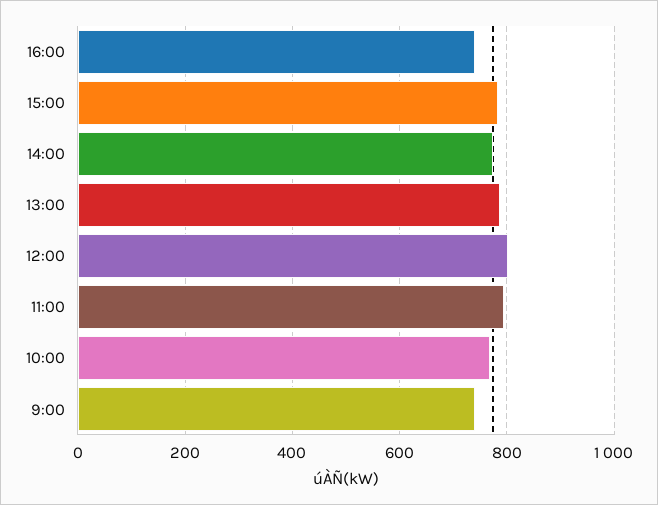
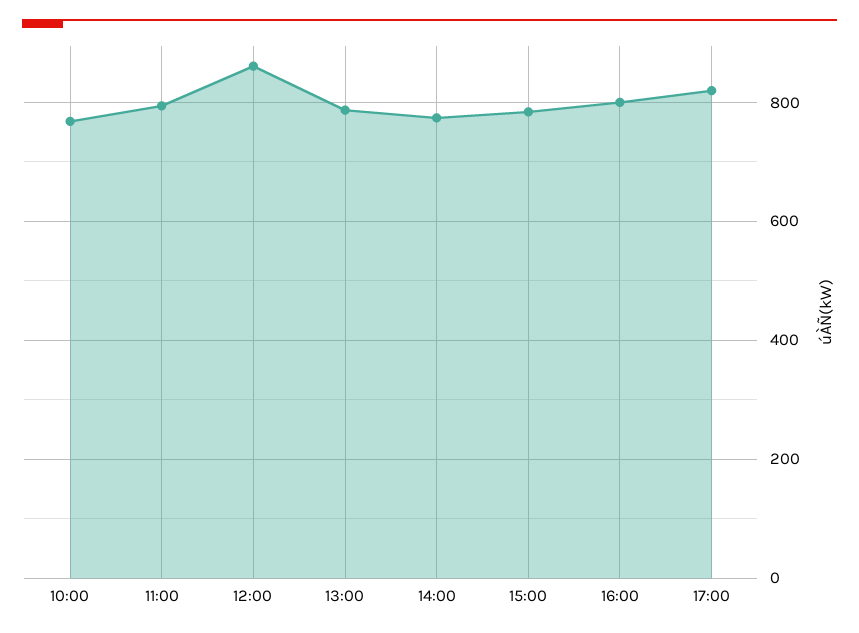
16:00: 740 -> 800
12:00: 800 -> 860
9:00: 740 -> none
17:00: none -> 820

